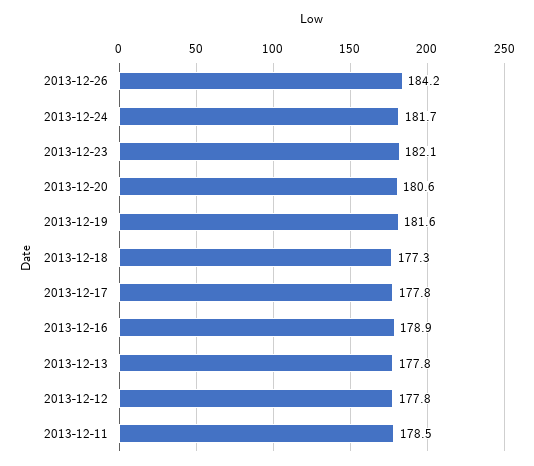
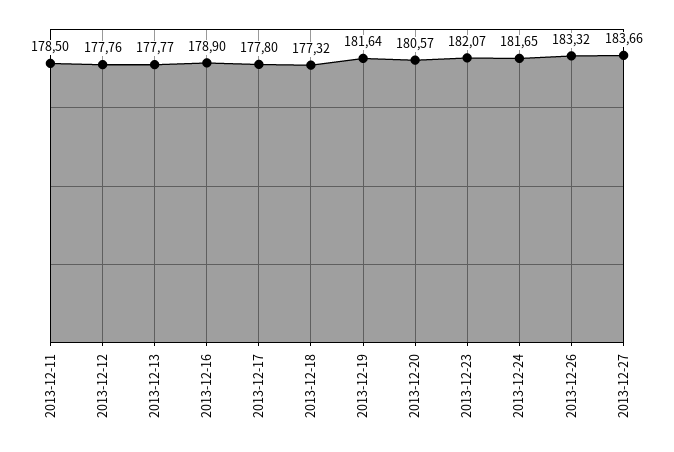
2013-12-26: 184.2 -> 183.32
2013-12-27: none -> 183.66

